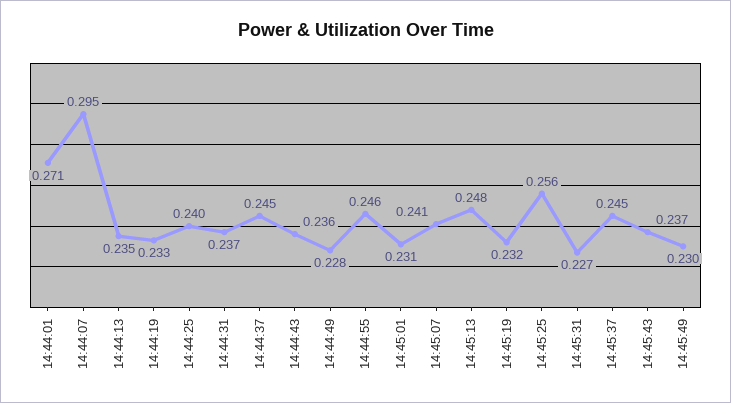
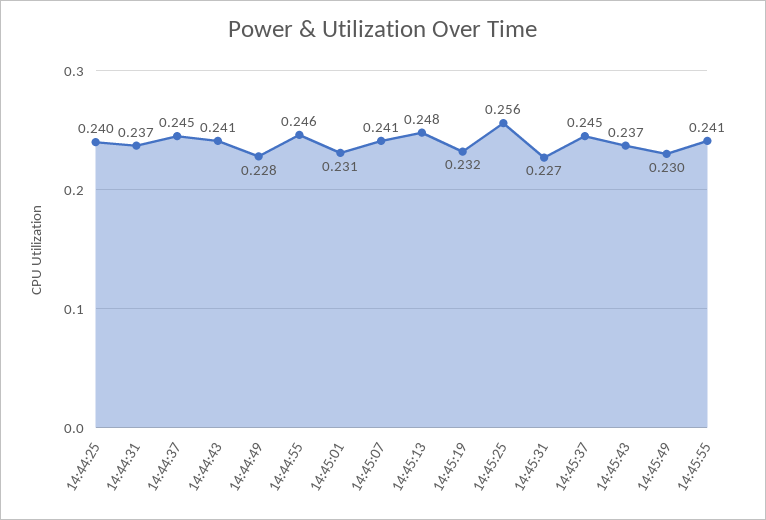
14:44:01: 0.271 -> none
14:44:07: 0.295 -> none
14:44:13: 0.235 -> none
14:44:19: 0.233 -> none
14:44:43: 0.236 -> 0.241
14:45:55: none -> 0.241

